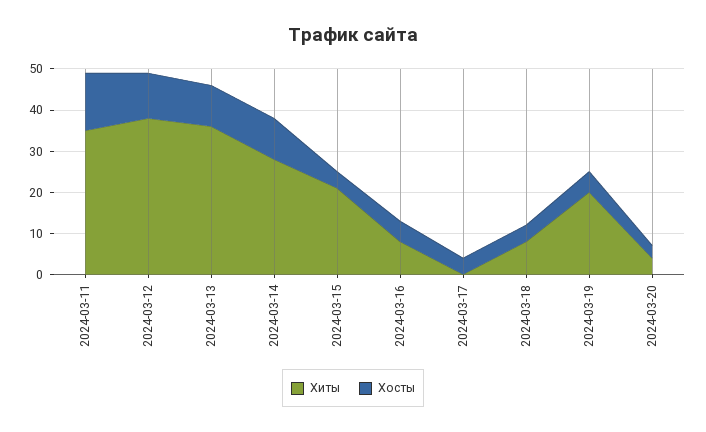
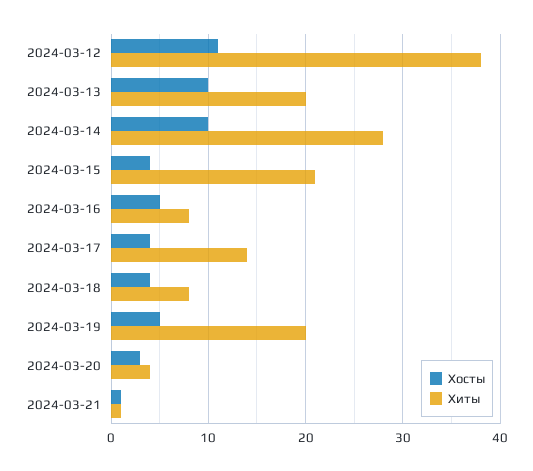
Хиты, 2024-03-11: 35 -> none
Хосты, 2024-03-11: 15 -> none
Хиты, 2024-03-13: 35 -> 20
Хиты, 2024-03-17: 0 -> 14
Хосты, 2024-03-21: none -> 1
Хиты, 2024-03-21: none -> 1

